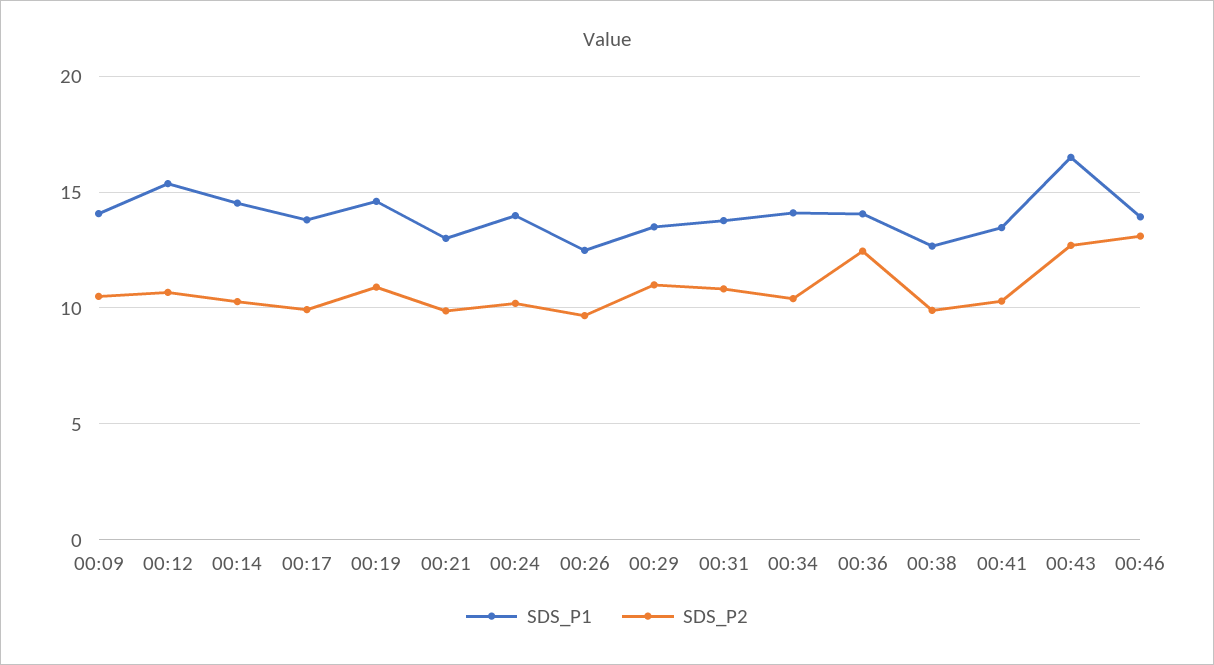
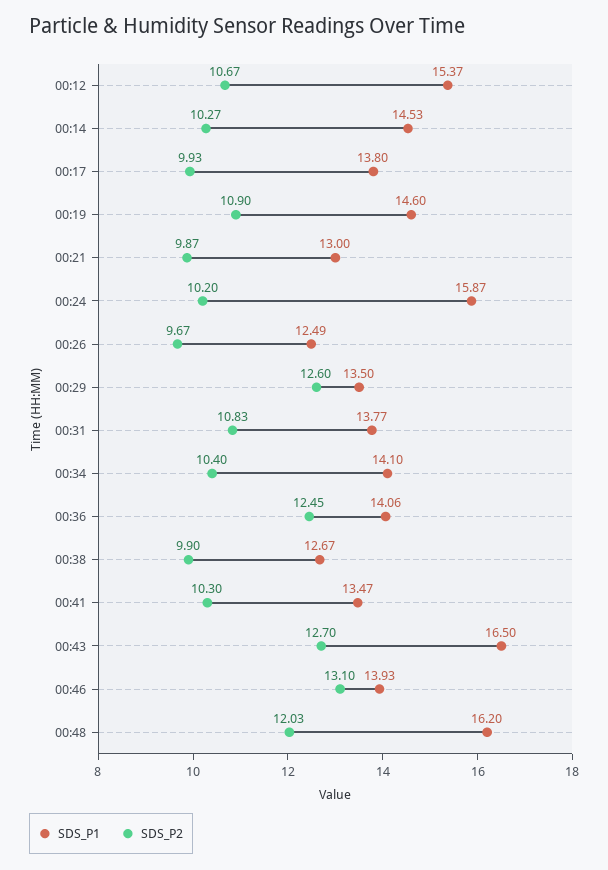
SDS_P1, 00:09: 14 -> none
SDS_P2, 00:09: 10.5 -> none
SDS_P1, 00:24: 14 -> 15.87
SDS_P2, 00:29: 11 -> 12.6
SDS_P1, 00:48: none -> 16.2
SDS_P2, 00:48: none -> 12.03

